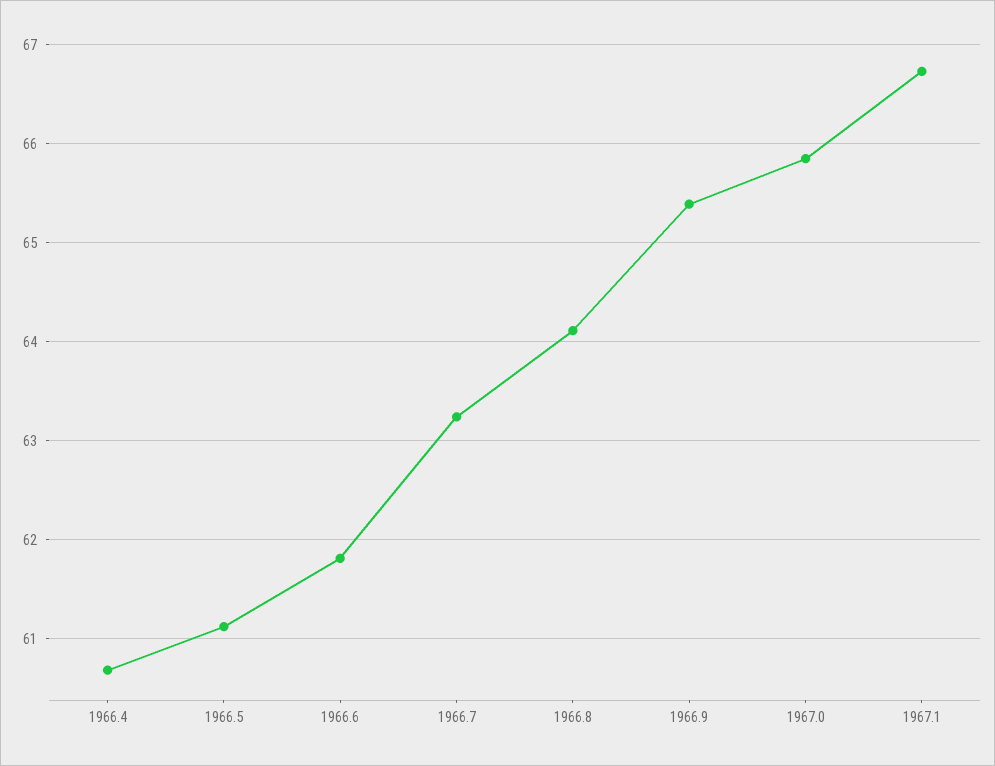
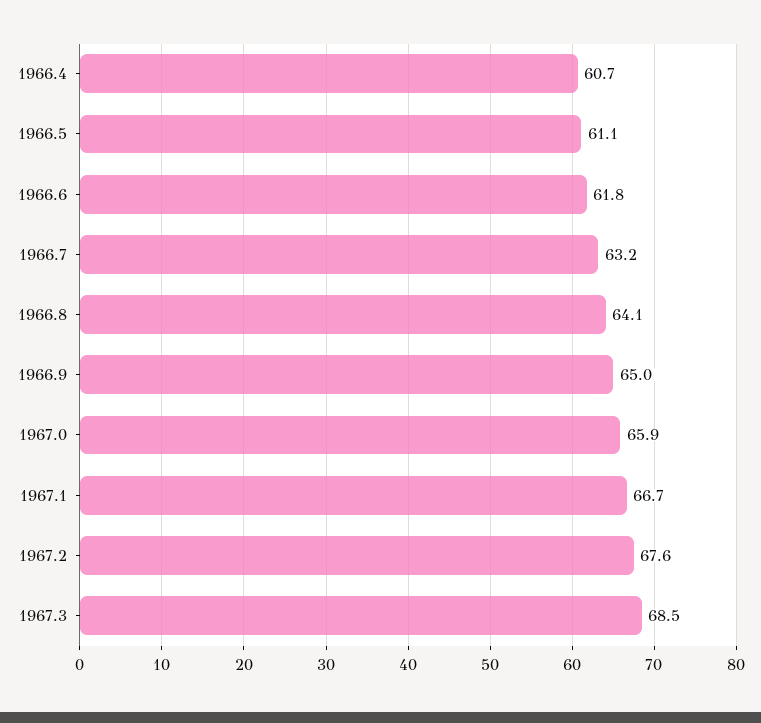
1966.9: 65.4 -> 65
1967.2: none -> 67.6
1967.3: none -> 68.5

